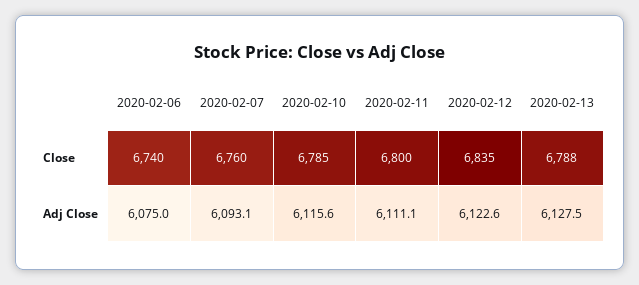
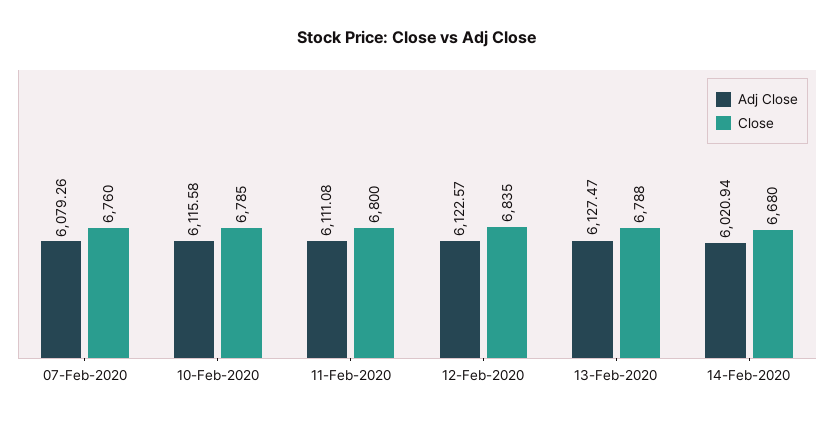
Close, 2020-02-06: 6740 -> none
Adj Close, 2020-02-06: 6075 -> none
Adj Close, 2020-02-07: 6093.1 -> 6079.26
Adj Close, 14-Feb-2020: none -> 6020.94
Close, 14-Feb-2020: none -> 6680

